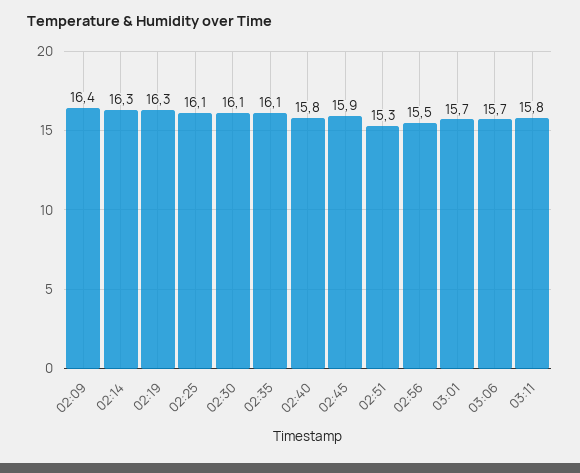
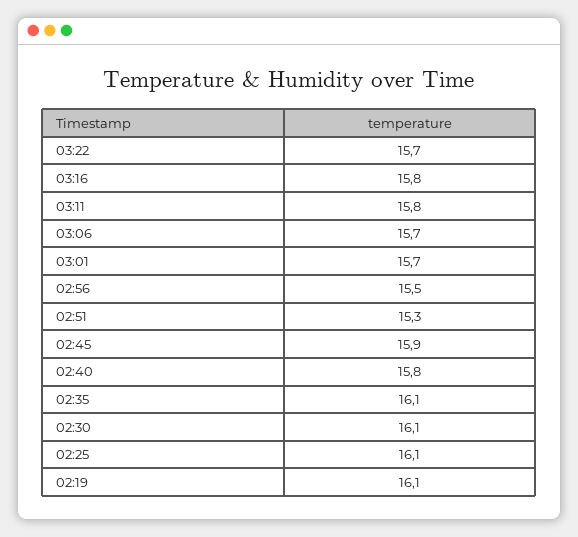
02:09: 16.4 -> none
02:14: 16.3 -> none
02:19: 16.3 -> 16.1
03:22: none -> 15.7
03:16: none -> 15.8

